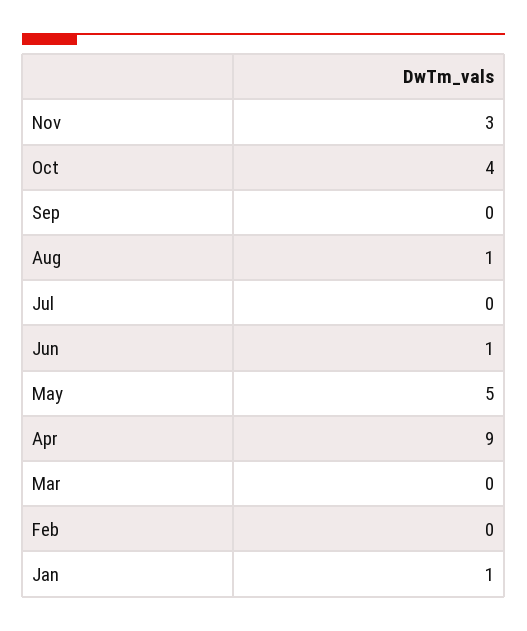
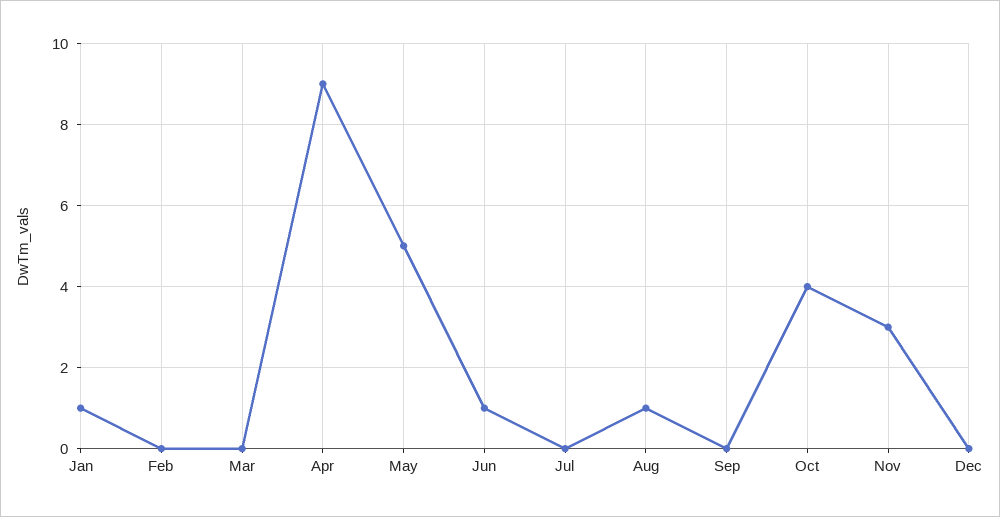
Dec: none -> 0

